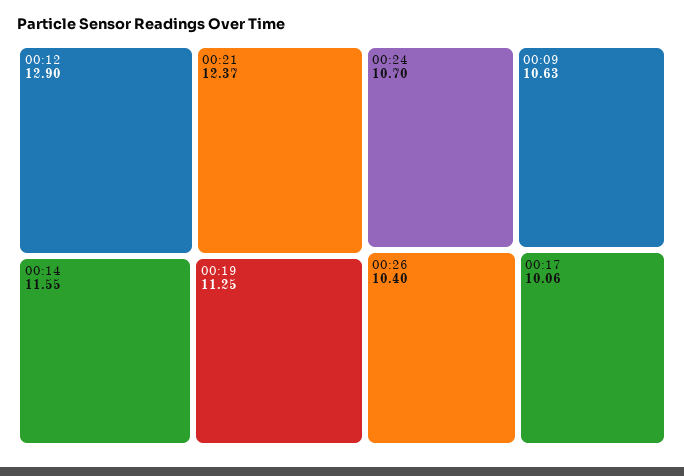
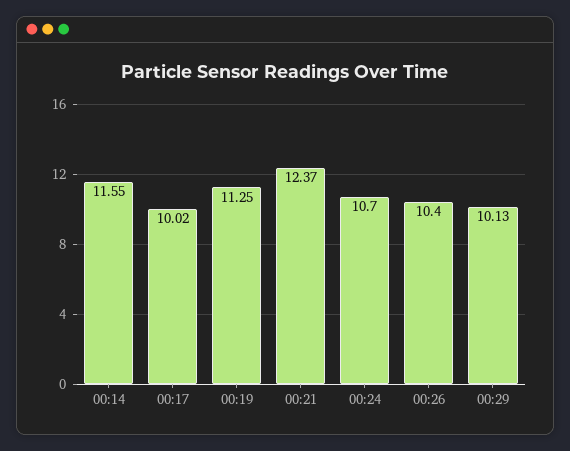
00:12: 12.9 -> none
00:09: 10.63 -> none
00:17: 10.06 -> 10.02
00:29: none -> 10.13

